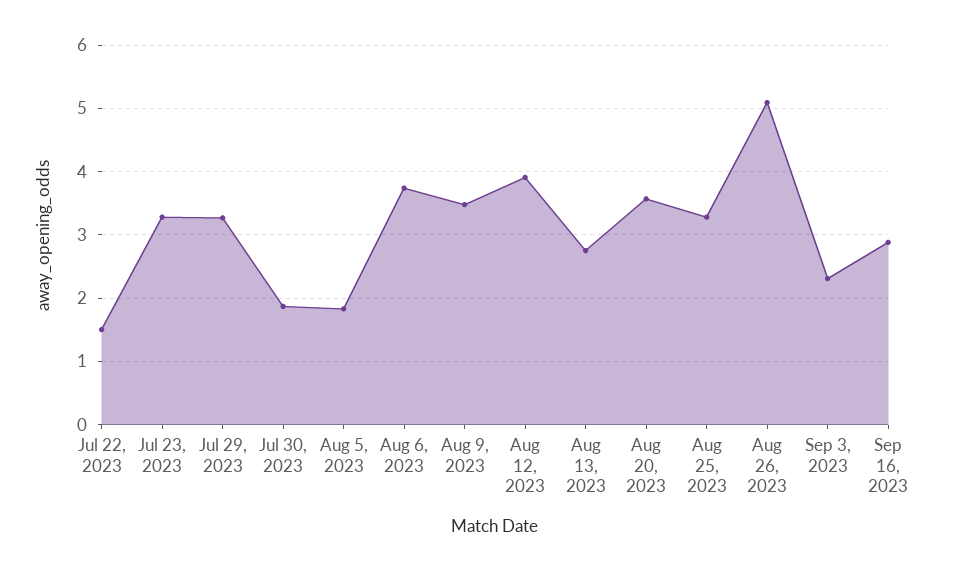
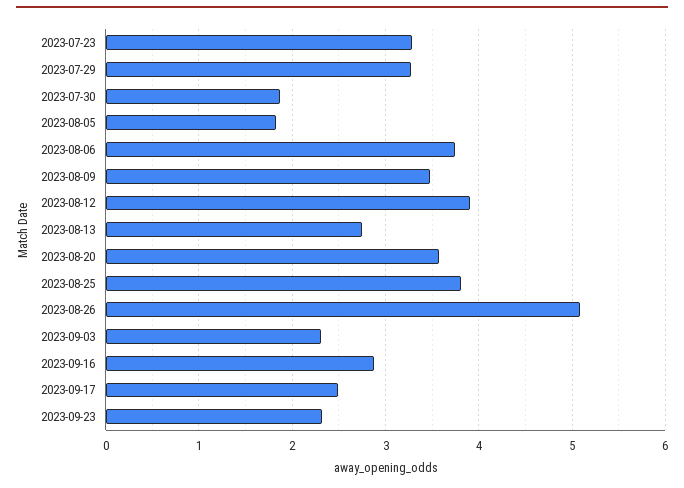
Jul 22, 2023: 1.5 -> none
Aug 25, 2023: 3.3 -> 3.8
2023-09-17: none -> 2.5
2023-09-23: none -> 2.3

